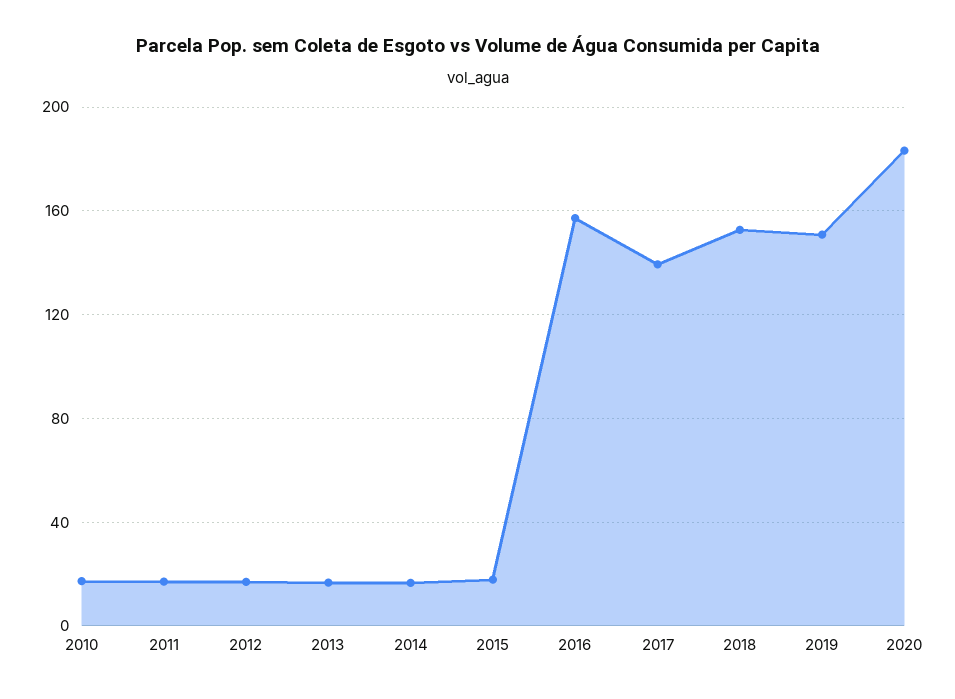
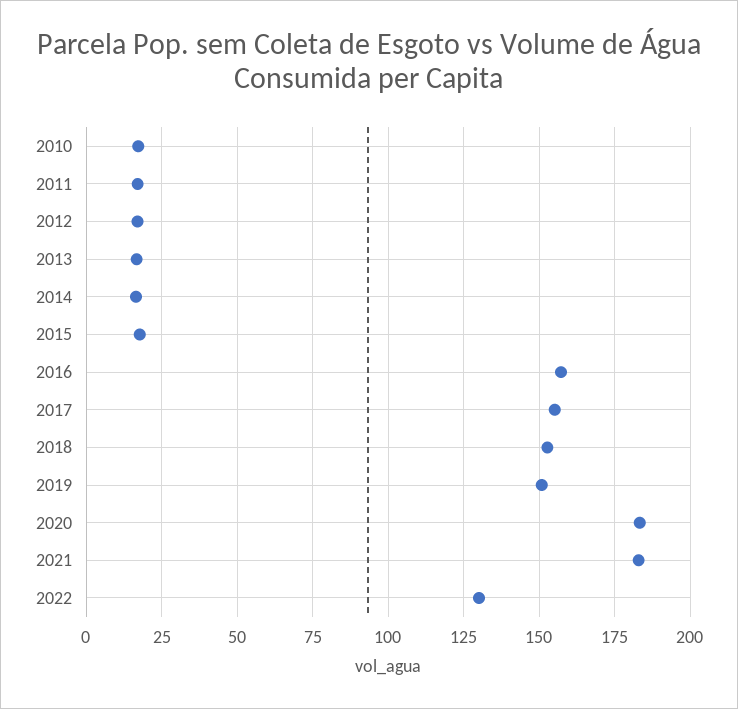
2017: 140 -> 155
2021: none -> 182.5
2022: none -> 130

